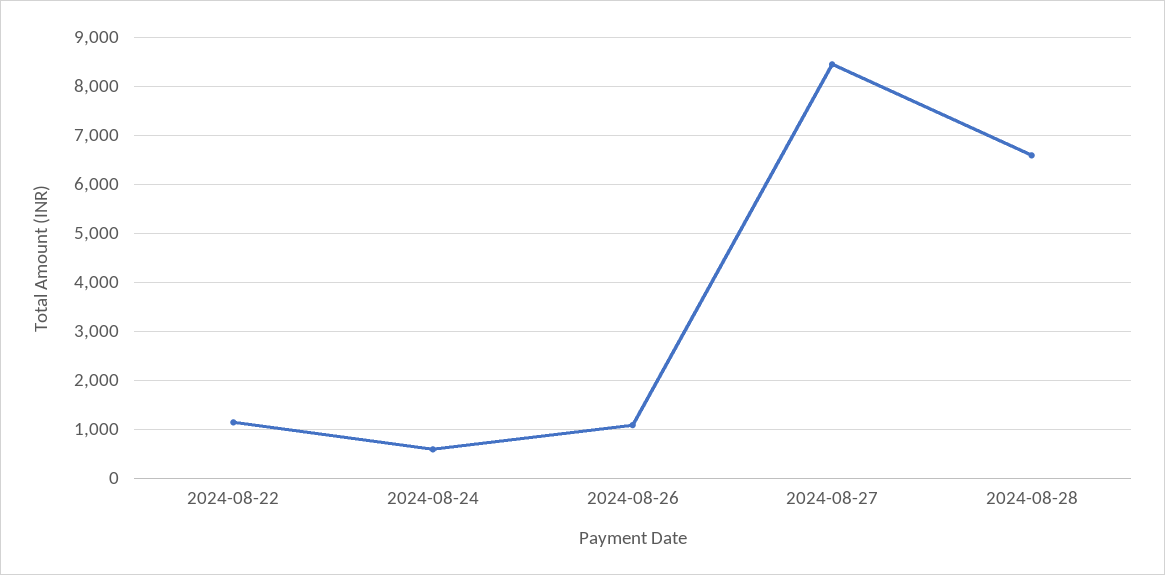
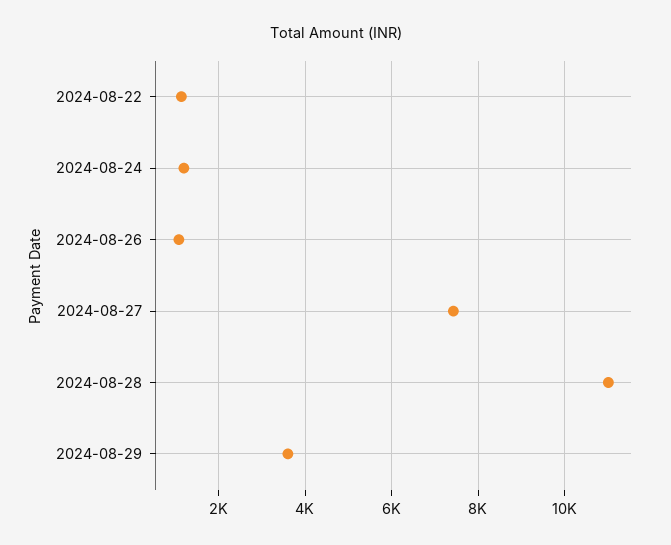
2024-08-24: 600 -> 1200
2024-08-27: 8400 -> 7400
2024-08-28: 6600 -> 11000
2024-08-29: none -> 3600

